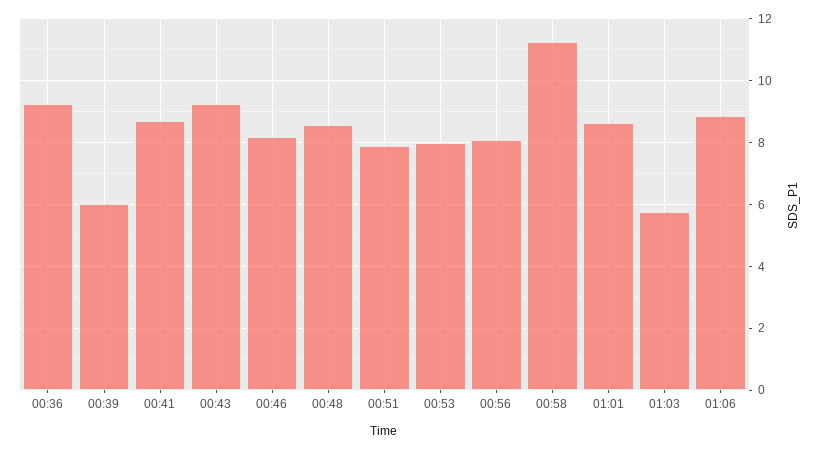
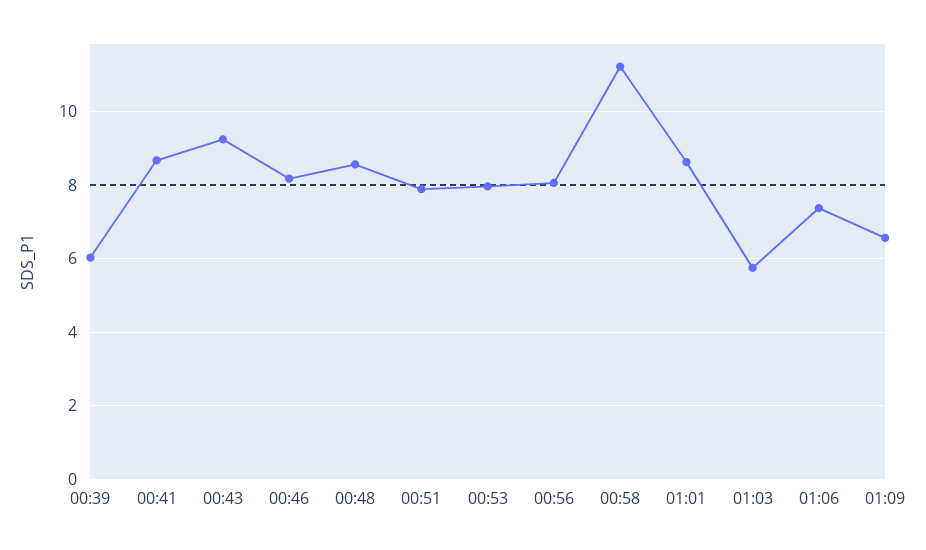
00:36: 9.2 -> none
01:06: 8.8 -> 7.4
01:09: none -> 6.6

